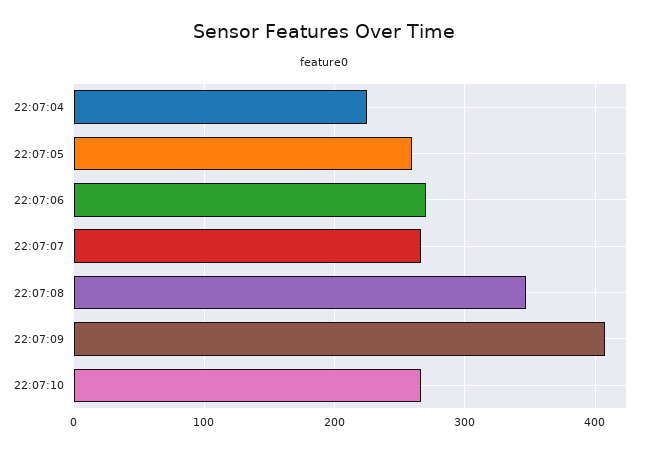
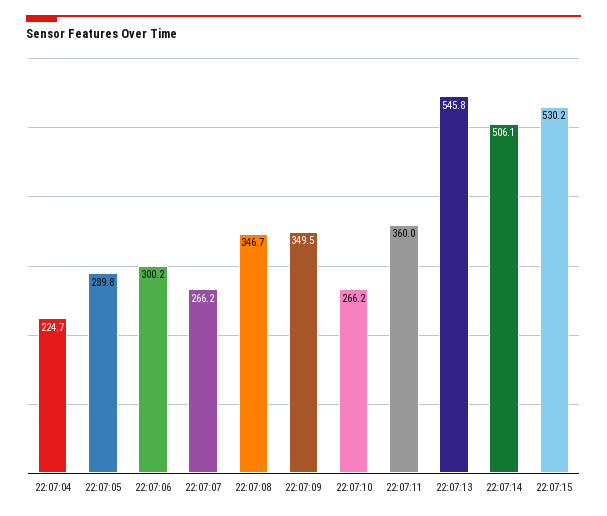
22:07:05: 260 -> 289.8
22:07:06: 270 -> 300.2
22:07:09: 410 -> 349.5
22:07:11: none -> 360
22:07:13: none -> 545.8
22:07:14: none -> 506.1
22:07:15: none -> 530.2

